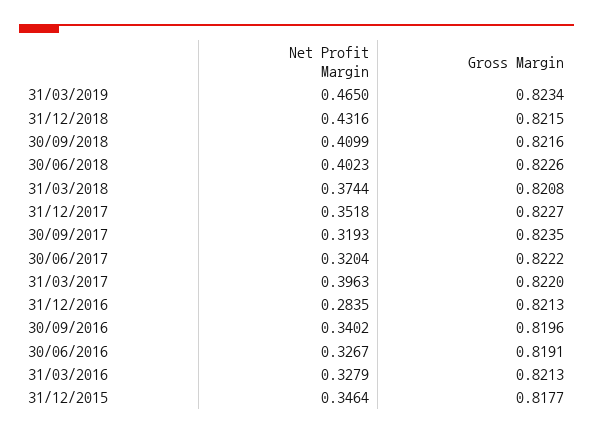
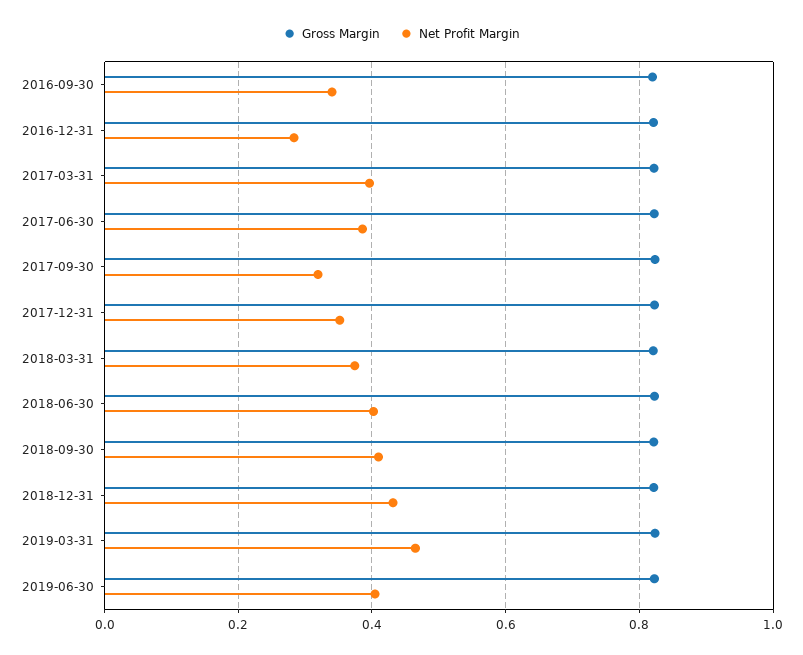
Net Profit Margin, 30/06/2017: 0.3204 -> 0.38
Net Profit Margin, 30/06/2016: 0.3267 -> none
Gross Margin, 30/06/2016: 0.8191 -> none
Net Profit Margin, 31/03/2016: 0.3279 -> none
Gross Margin, 31/03/2016: 0.8213 -> none
Net Profit Margin, 31/12/2015: 0.3464 -> none
Gross Margin, 31/12/2015: 0.8177 -> none
Gross Margin, 2019-06-30: none -> 0.82
Net Profit Margin, 2019-06-30: none -> 0.4

